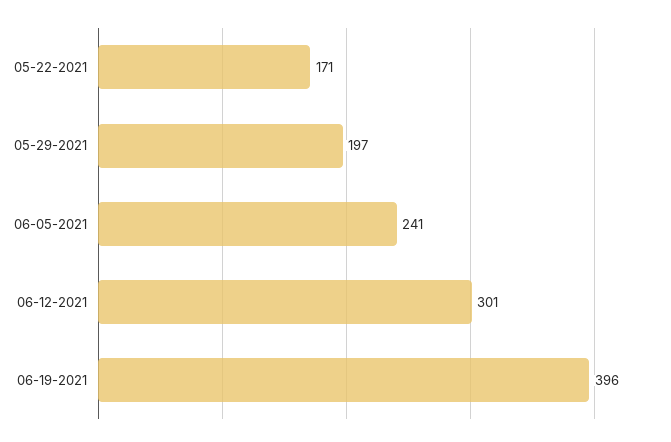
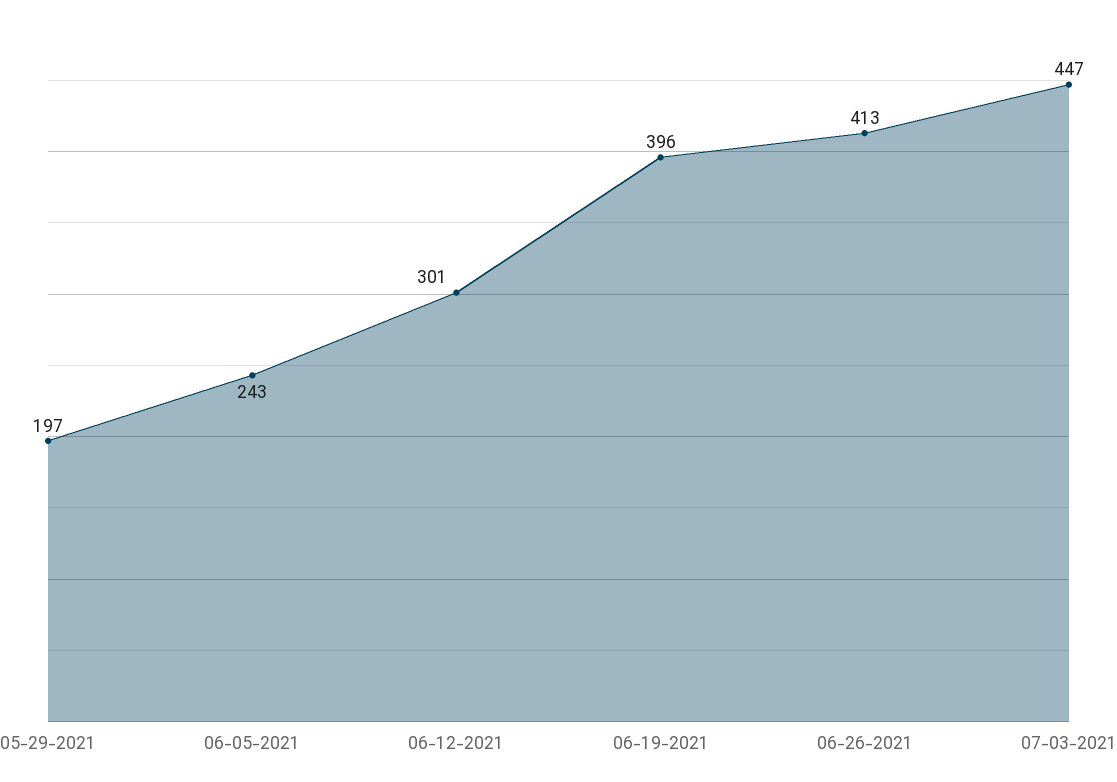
05-22-2021: 171 -> none
06-05-2021: 241 -> 243
06-26-2021: none -> 413
07-03-2021: none -> 447

